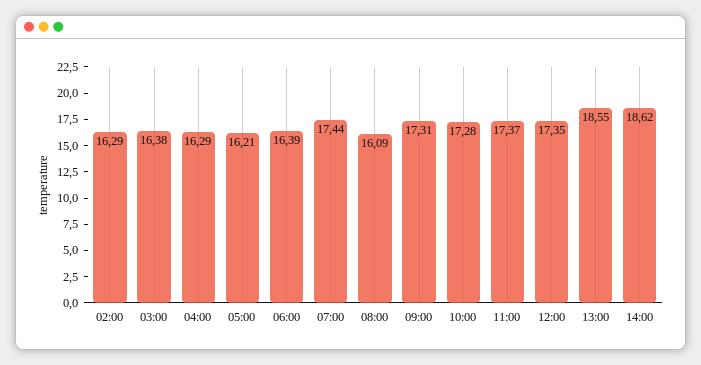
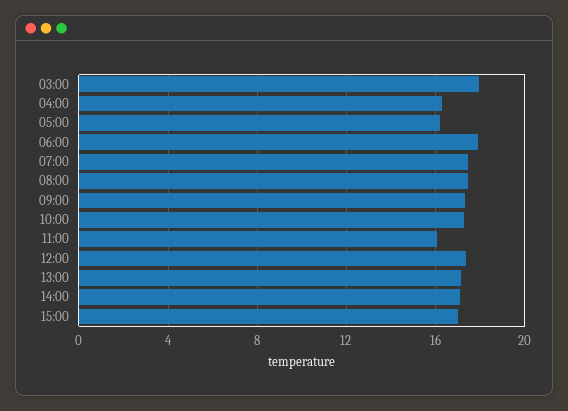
02:00: 16.29 -> none
03:00: 16.38 -> 18
06:00: 16.39 -> 18
08:00: 16.09 -> 17.5
11:00: 17.37 -> 16
13:00: 18.55 -> 17
14:00: 18.62 -> 17
15:00: none -> 17

